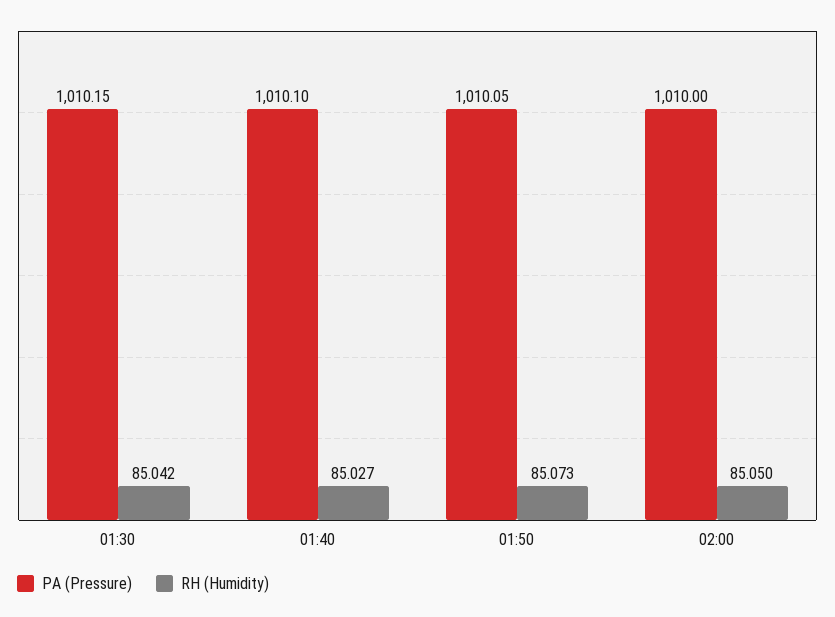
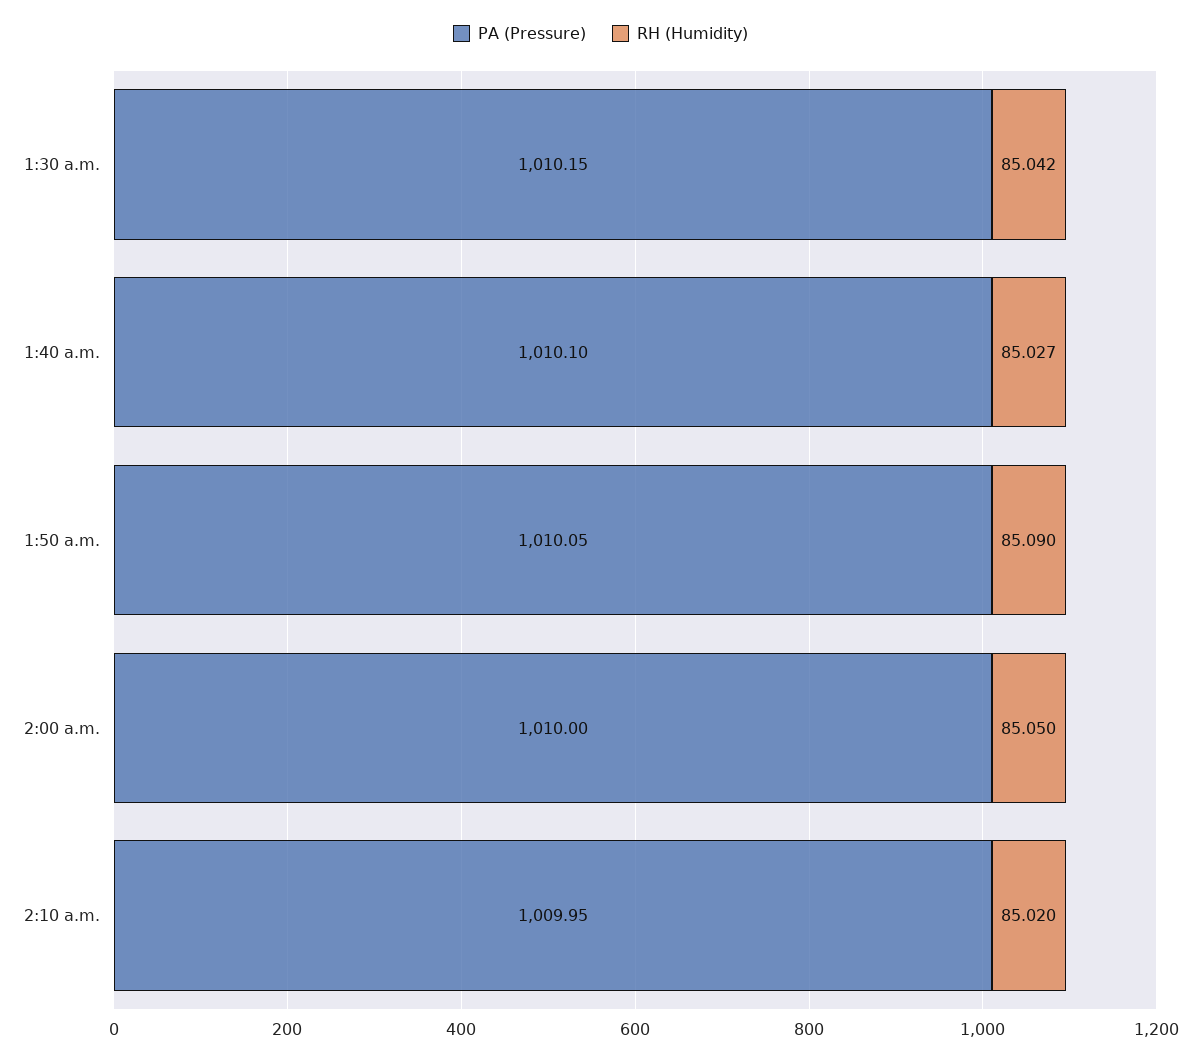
RH (Humidity), 01:50: 85.073 -> 85.09
PA (Pressure), 2:10 a.m.: none -> 1009.95
RH (Humidity), 2:10 a.m.: none -> 85.02

